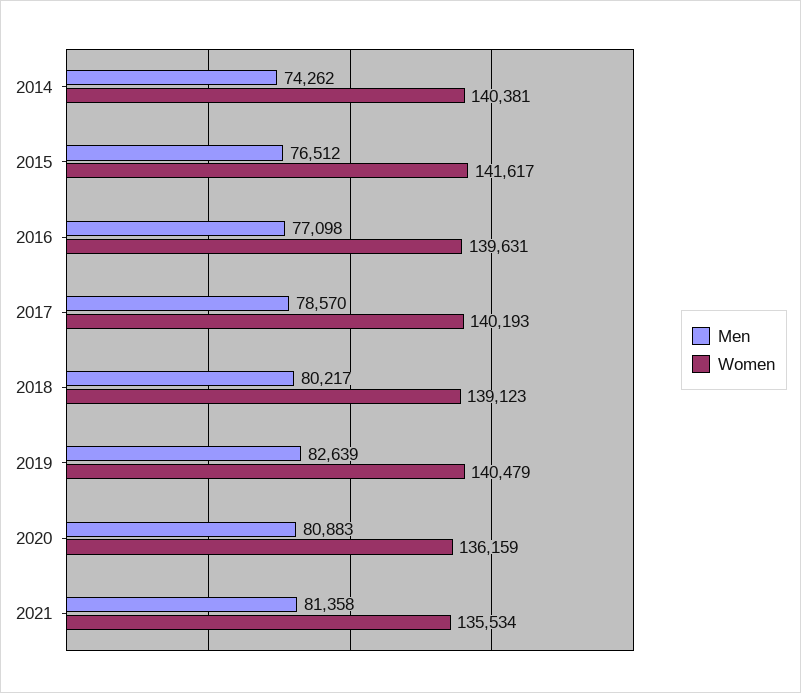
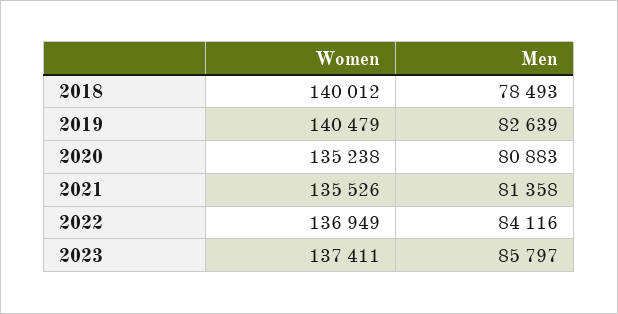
Men, 2014: 74262 -> none
Women, 2014: 140381 -> none
Men, 2015: 76512 -> none
Women, 2015: 141617 -> none
Men, 2016: 77098 -> none
Women, 2016: 139631 -> none
Men, 2017: 78570 -> none
Women, 2017: 140193 -> none
Men, 2018: 80217 -> 78493
Women, 2018: 139123 -> 140012
Women, 2020: 136159 -> 135238
Women, 2021: 135534 -> 135526
Women, 2022: none -> 136949
Men, 2022: none -> 84116
Women, 2023: none -> 137411
Men, 2023: none -> 85797

